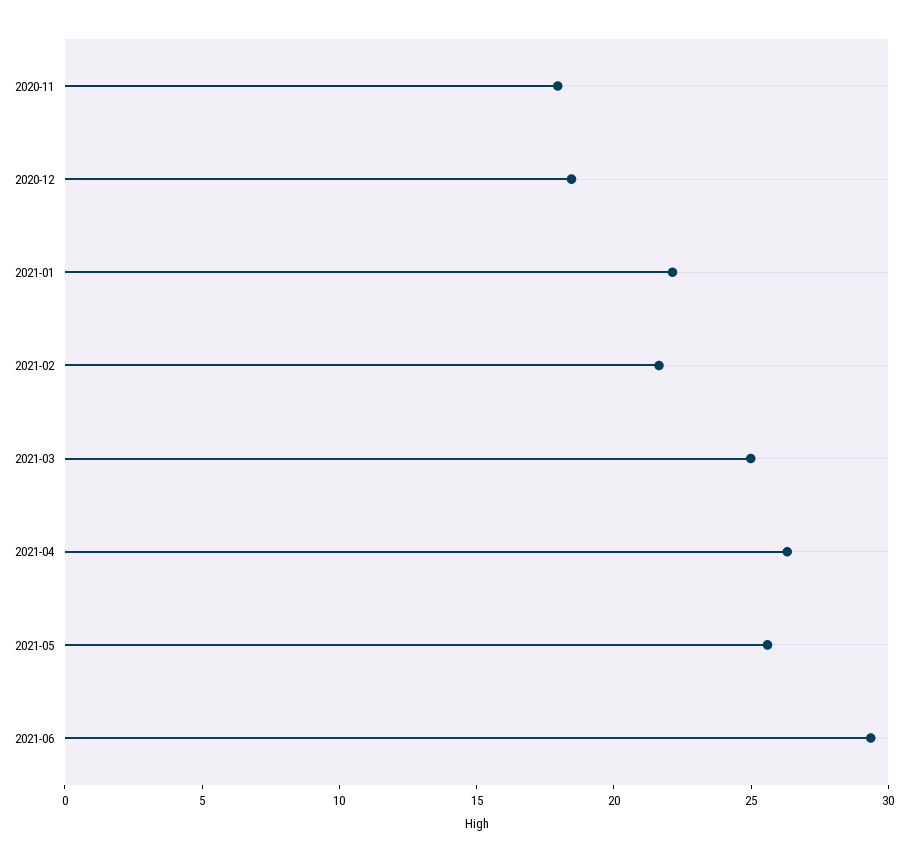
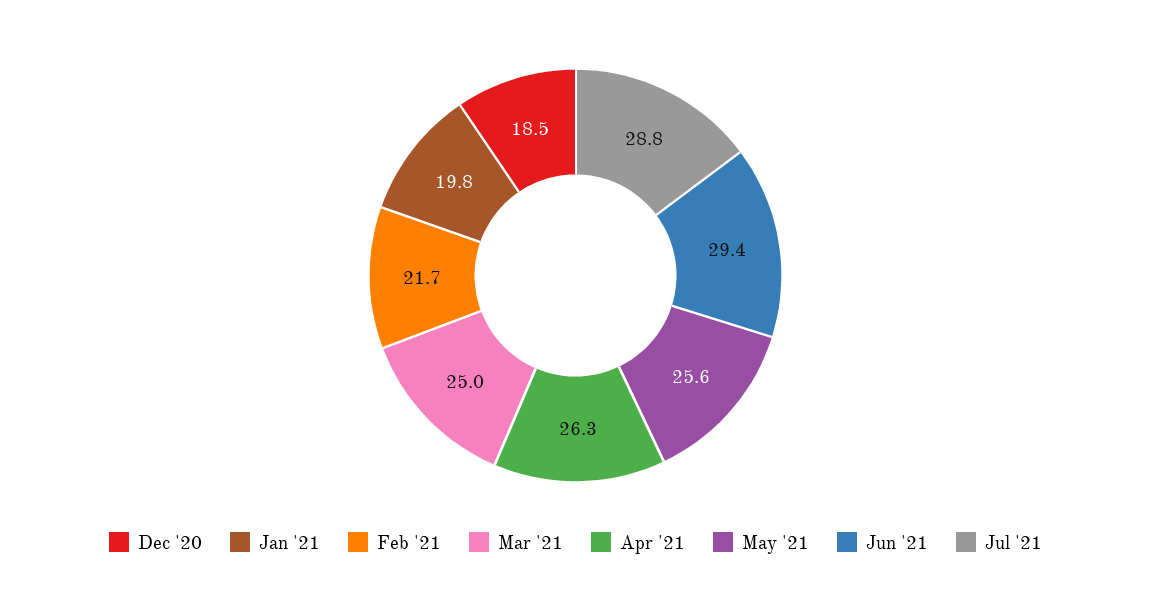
2020-11: 18 -> none
2021-01: 22 -> 19.8
Jul '21: none -> 28.8

